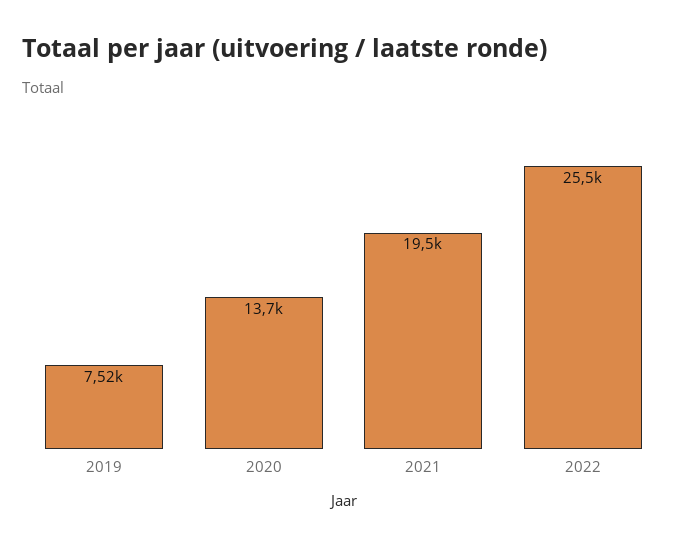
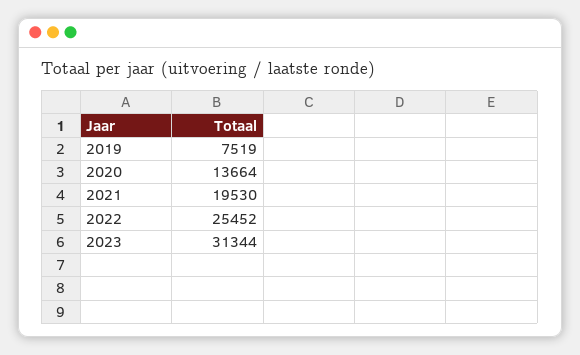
2023: none -> 31344

